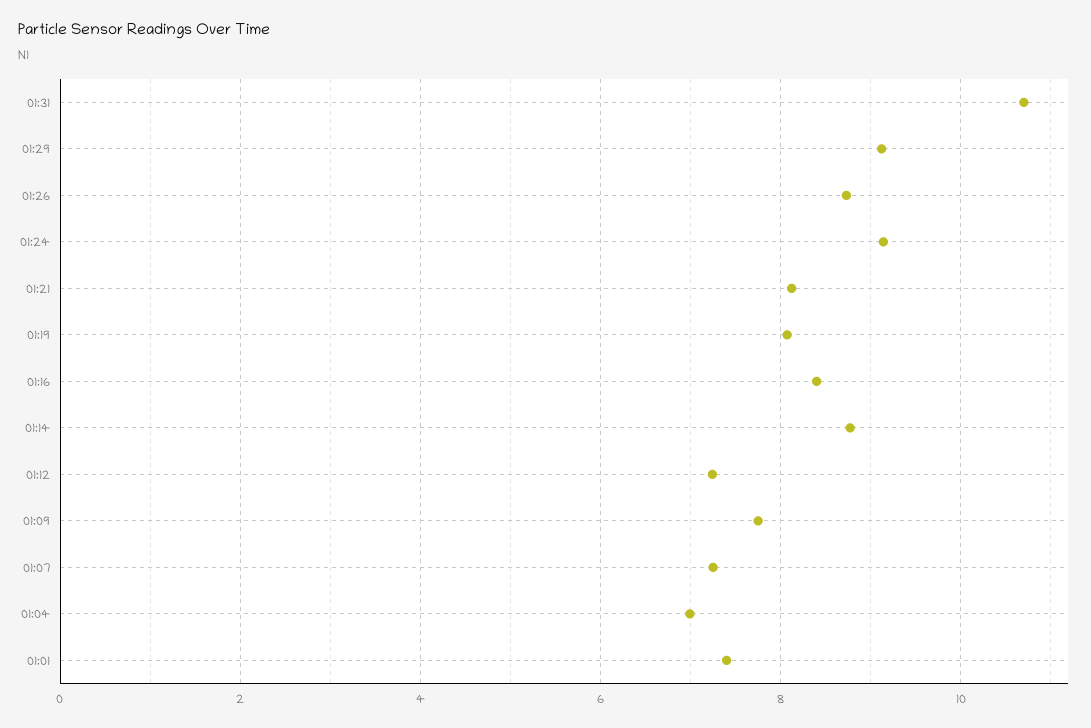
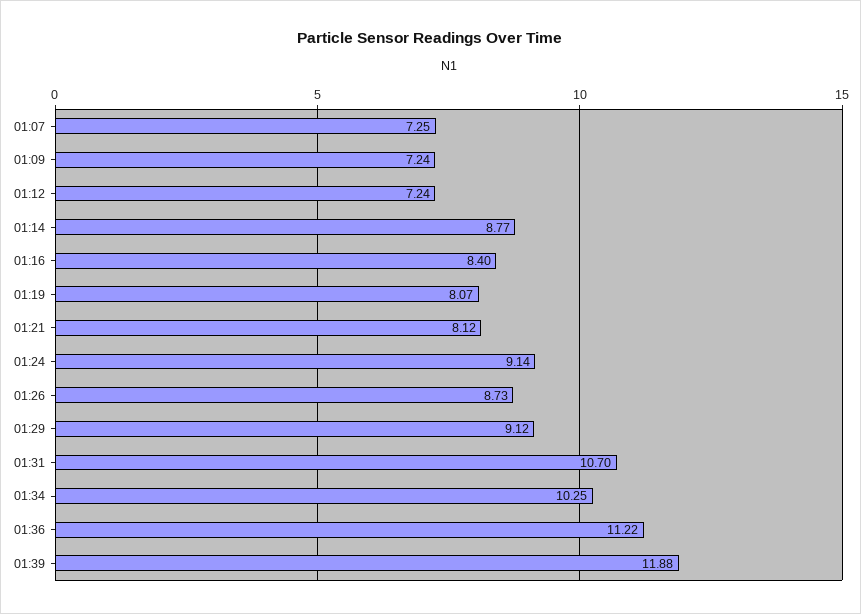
01:09: 7.8 -> 7.24
01:04: 7 -> none
01:01: 7.4 -> none
01:34: none -> 10.25
01:36: none -> 11.22
01:39: none -> 11.88

